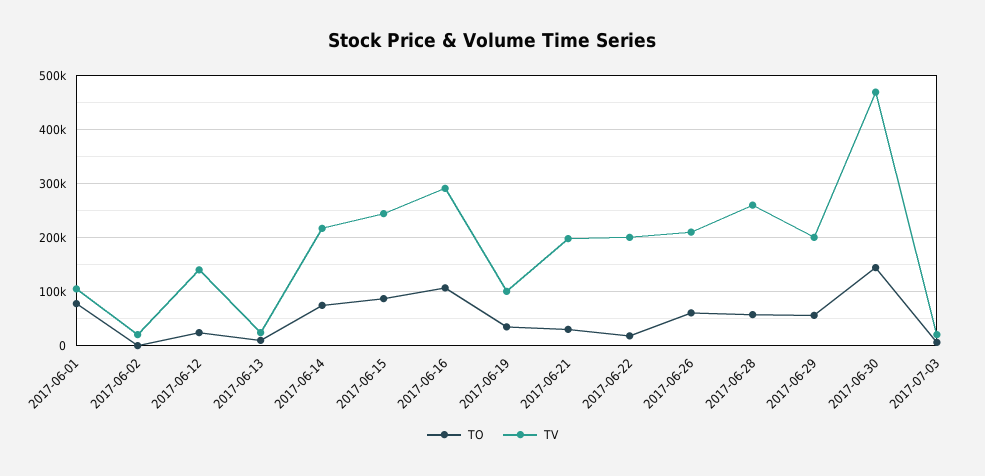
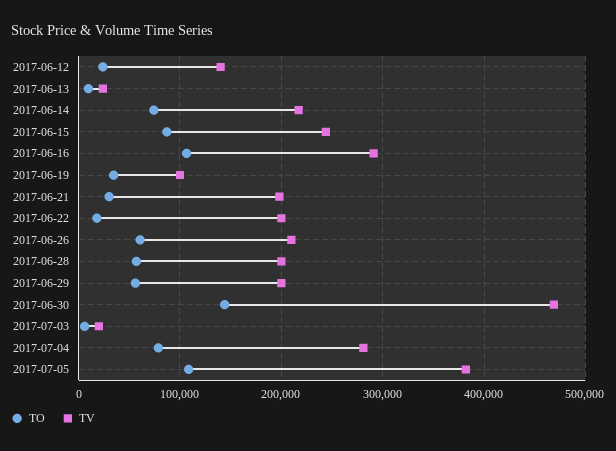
TO, 2017-06-01: 80000 -> none
TV, 2017-06-01: 100000 -> none
TO, 2017-06-02: 0 -> none
TV, 2017-06-02: 20000 -> none
TV, 2017-06-28: 260000 -> 200000
TO, 2017-07-04: none -> 80000
TV, 2017-07-04: none -> 280000
TO, 2017-07-05: none -> 110000
TV, 2017-07-05: none -> 380000

